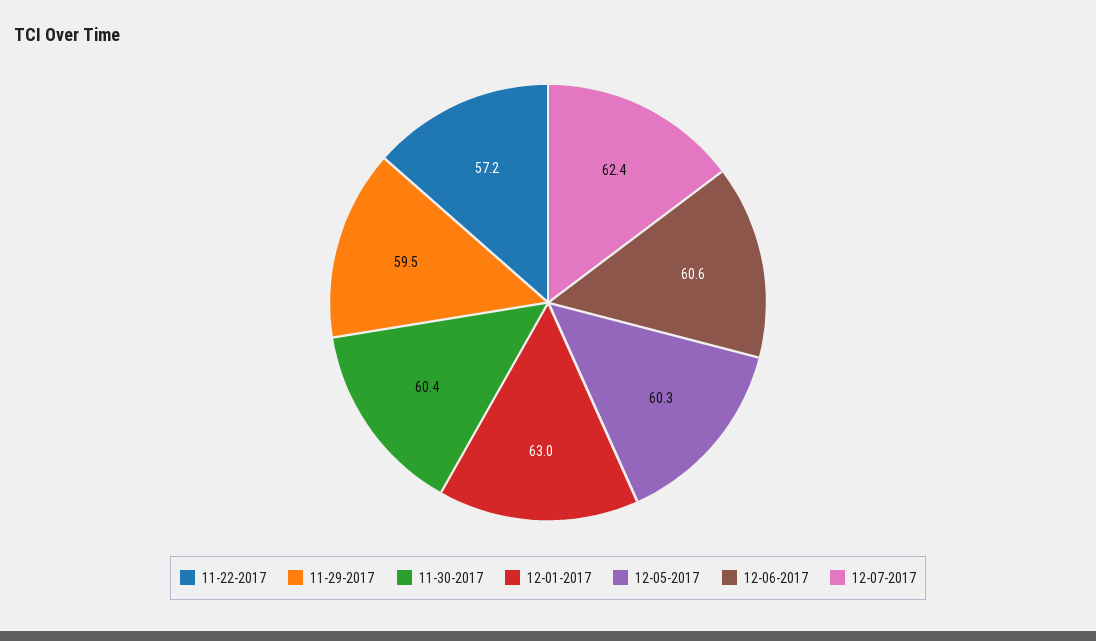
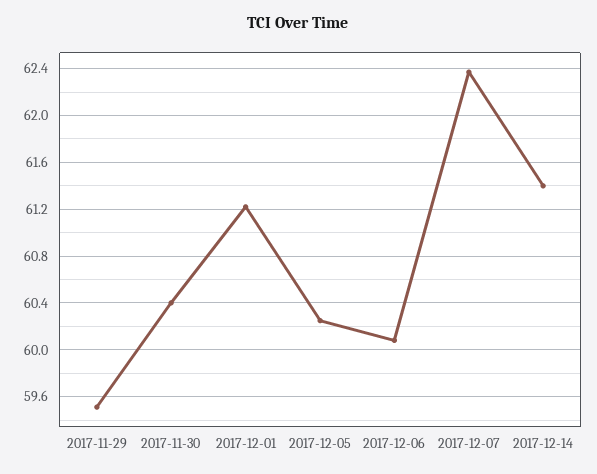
11-22-2017: 57.2 -> none
12-01-2017: 63 -> 61.2
12-06-2017: 60.6 -> 60.1
2017-12-14: none -> 61.4

